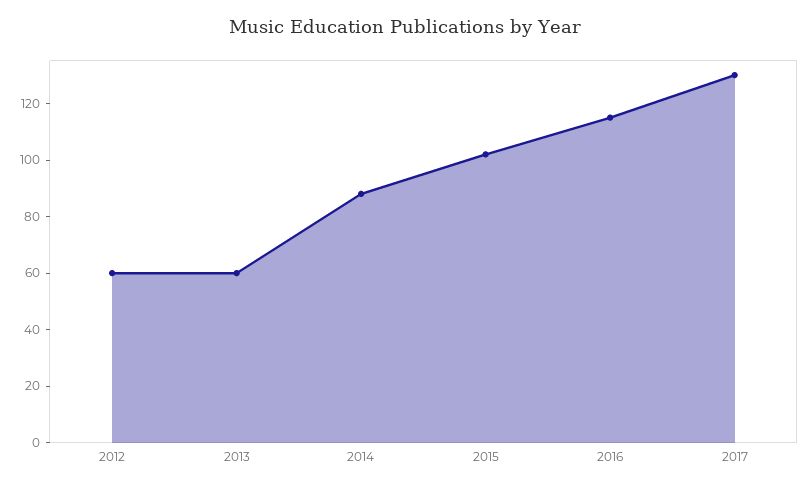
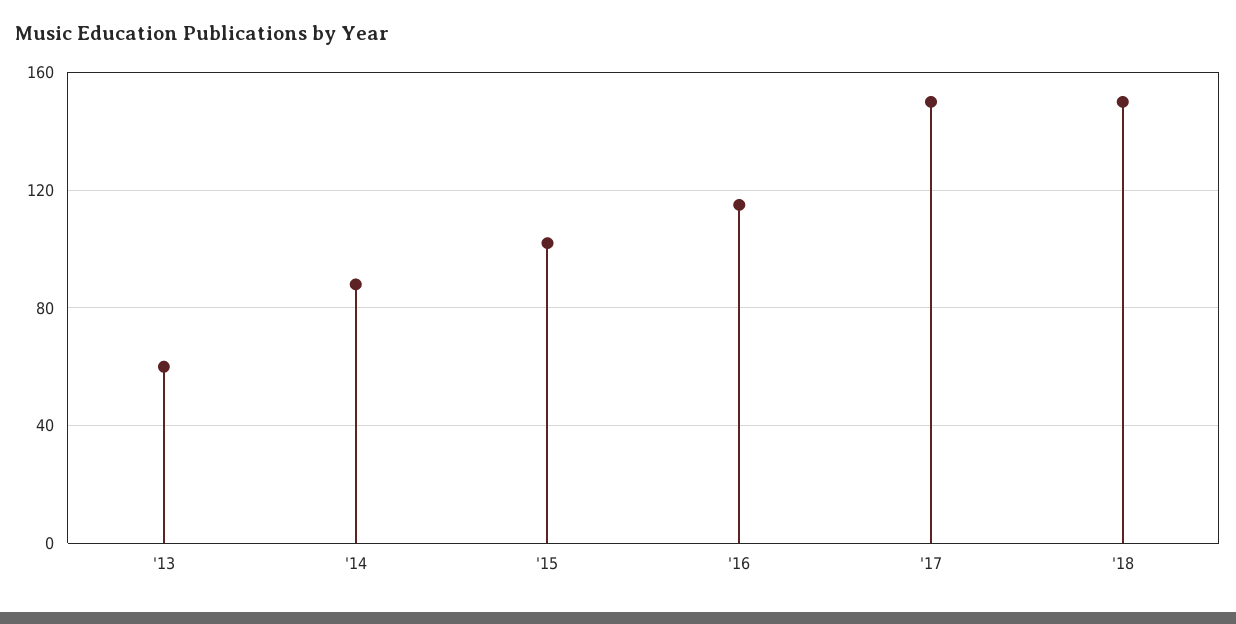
2012: 60 -> none
2017: 130 -> 150
'18: none -> 150

